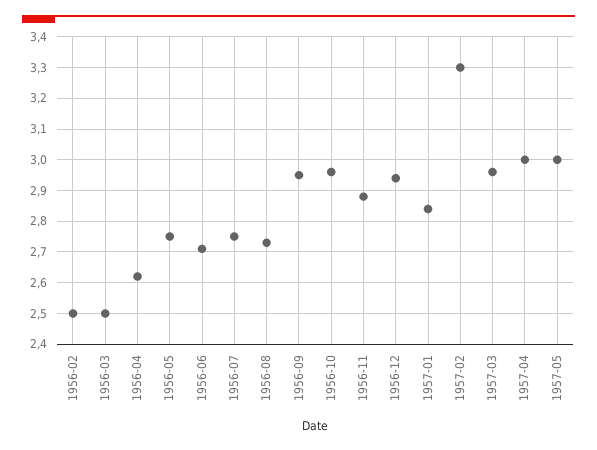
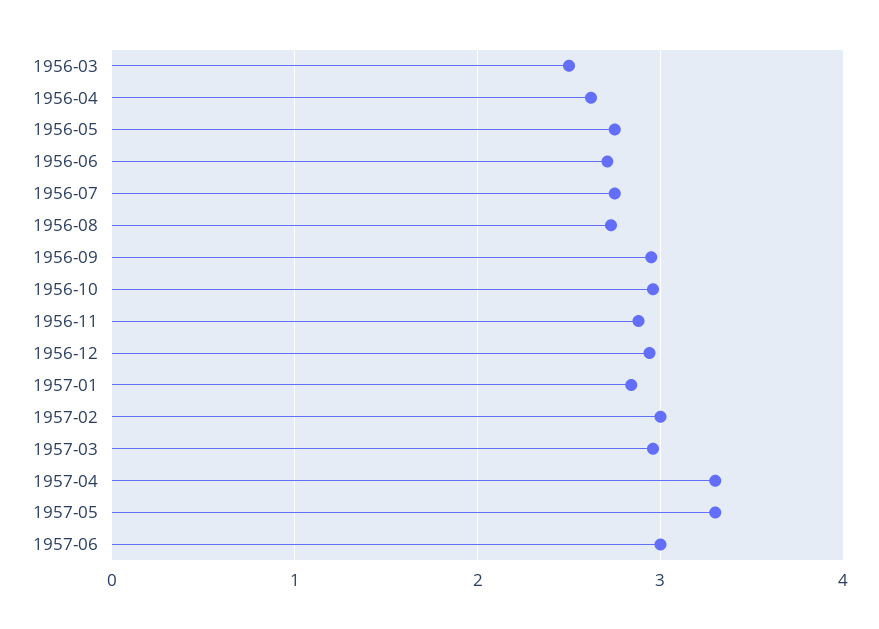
1956-02: 2.5 -> none
1957-02: 3.3 -> 3
1957-04: 3 -> 3.3
1957-05: 3 -> 3.3
1957-06: none -> 3

